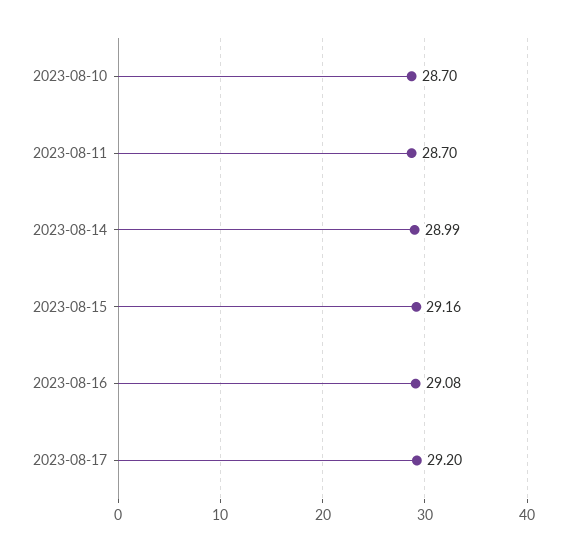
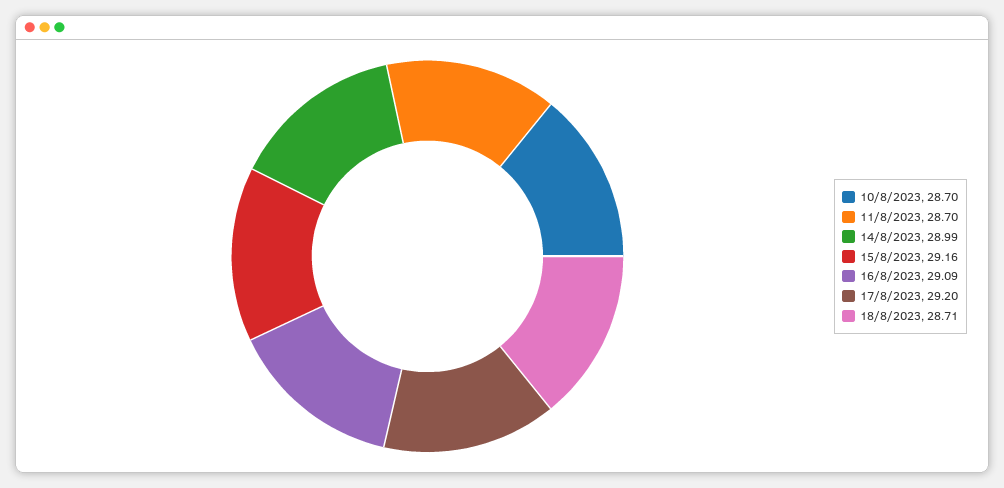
2023-08-16: 29.08 -> 29.09
18/8/2023: none -> 28.71

